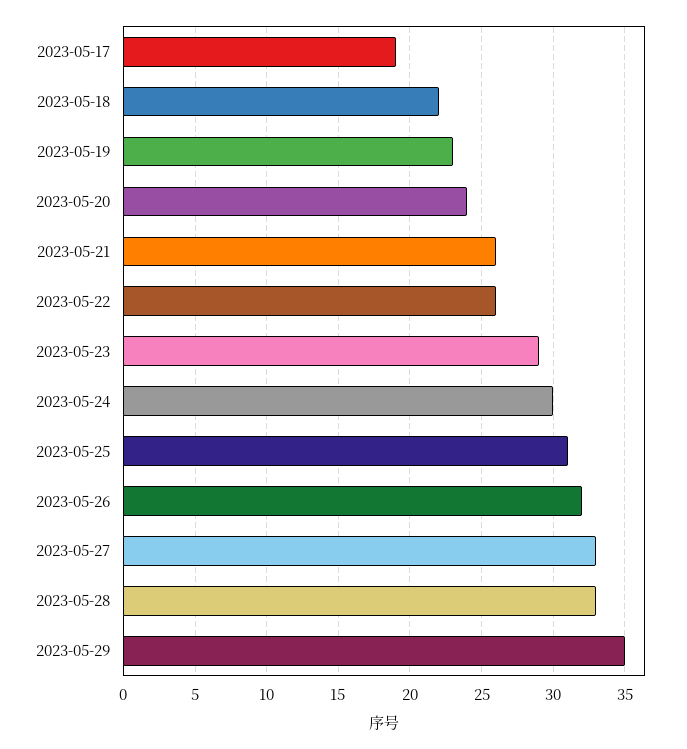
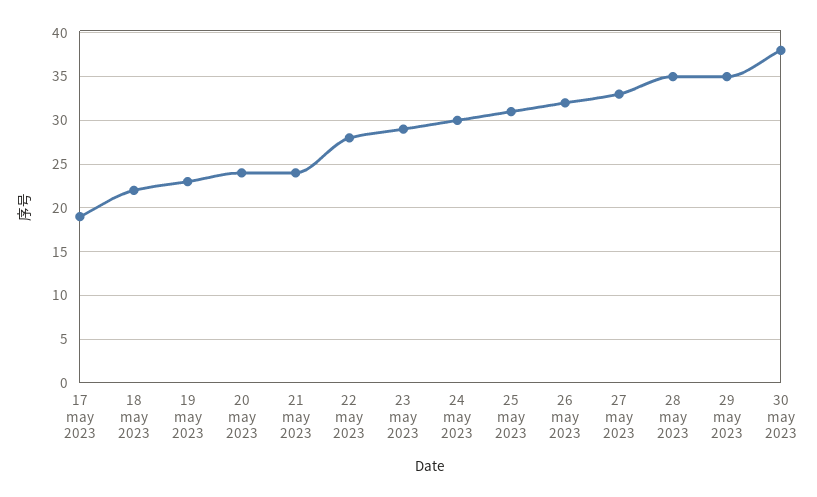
2023-05-21: 26 -> 24
2023-05-22: 26 -> 28
2023-05-28: 33 -> 35
30 may 2023: none -> 38

